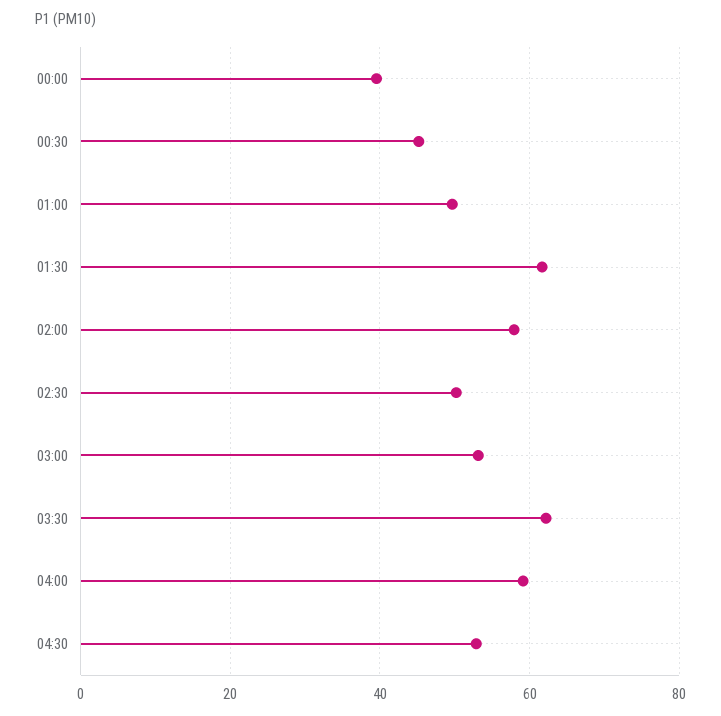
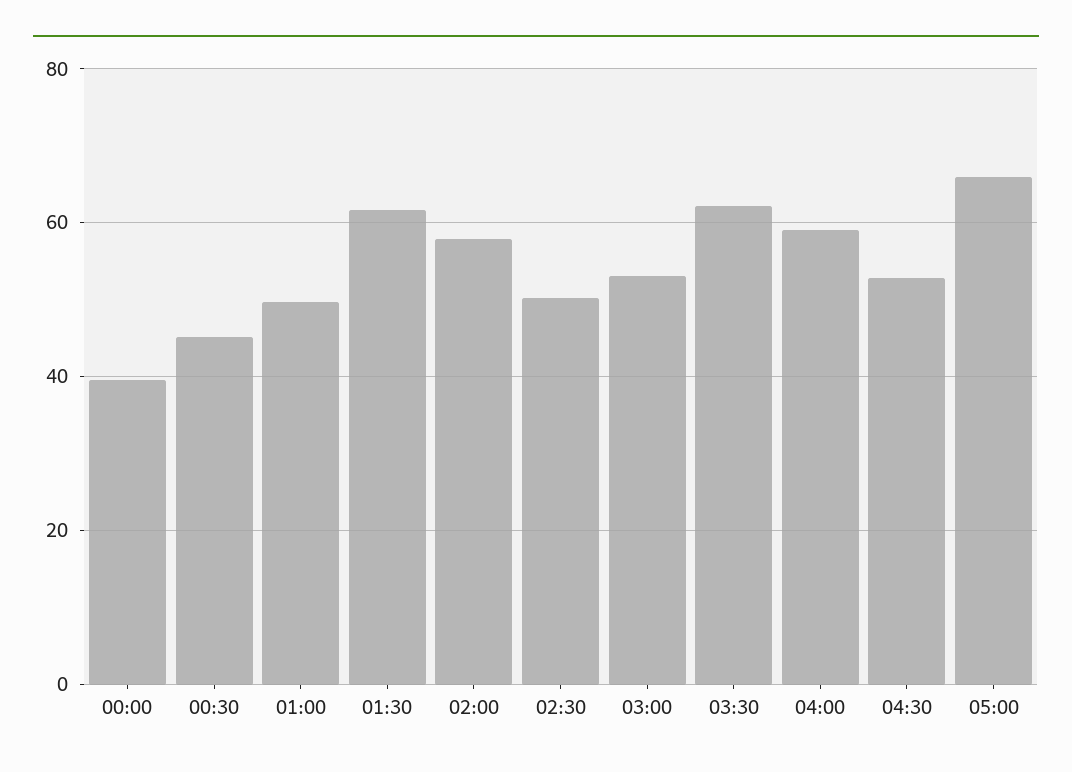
05:00: none -> 66

